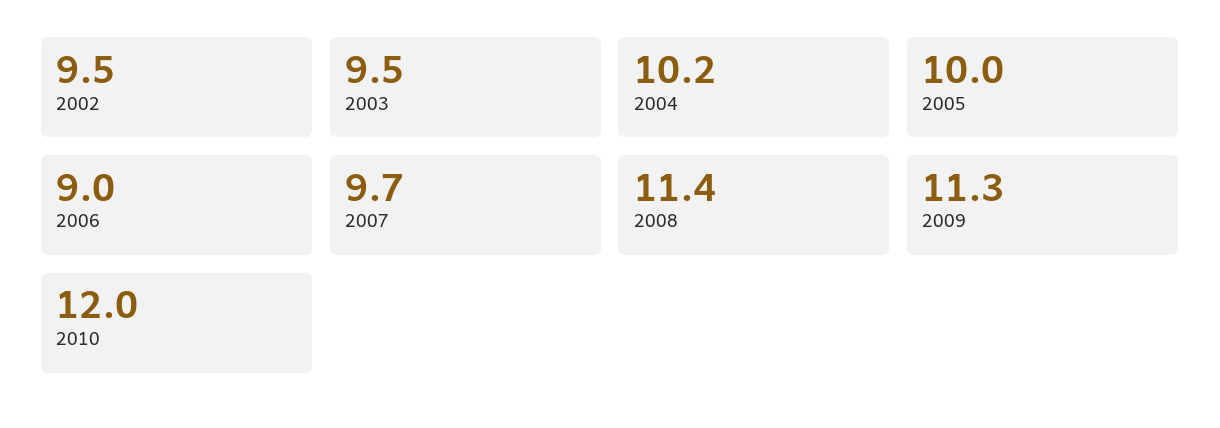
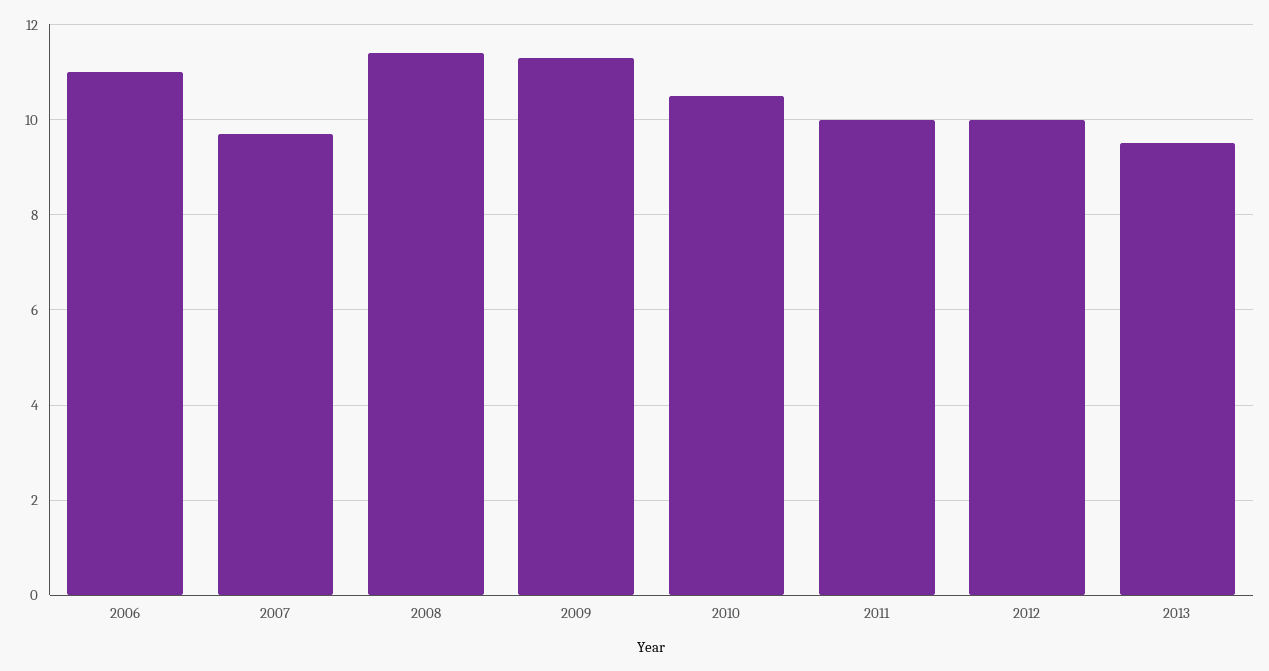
2002: 9.5 -> none
2003: 9.5 -> none
2004: 10.2 -> none
2005: 10 -> none
2006: 9 -> 11
2010: 12 -> 10.5
2011: none -> 10
2012: none -> 10
2013: none -> 9.5

